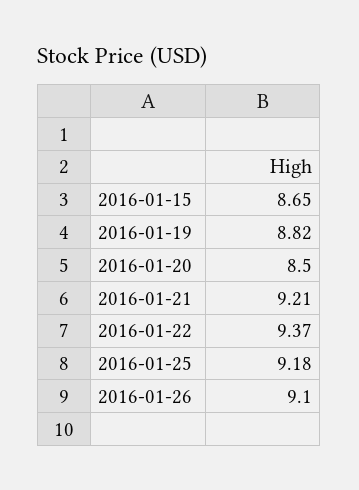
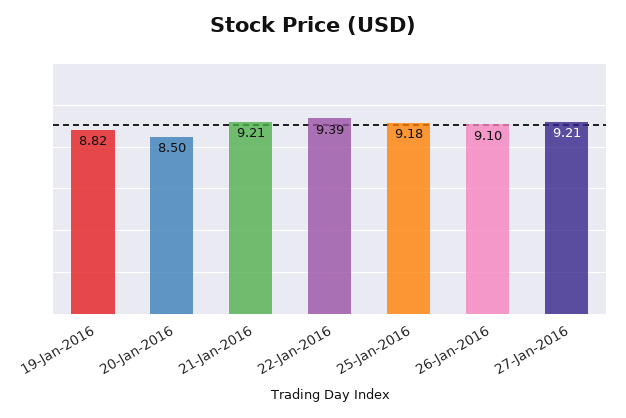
2016-01-15: 8.65 -> none
2016-01-22: 9.37 -> 9.39
27-Jan-2016: none -> 9.21

